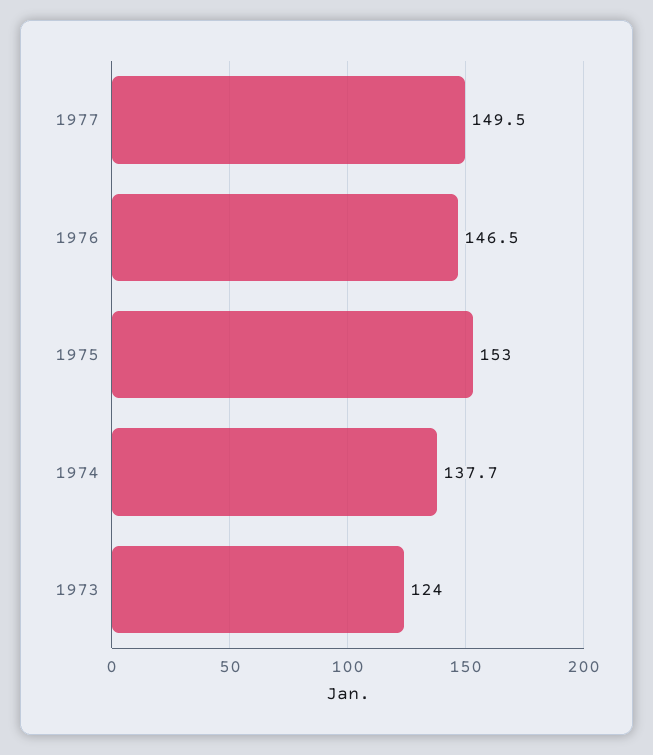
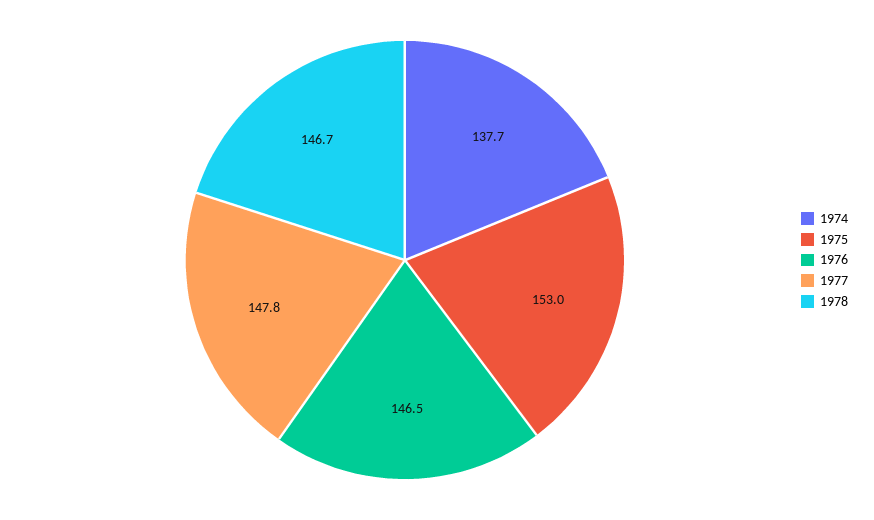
1977: 149.5 -> 147.8
1973: 124 -> none
1978: none -> 146.7

